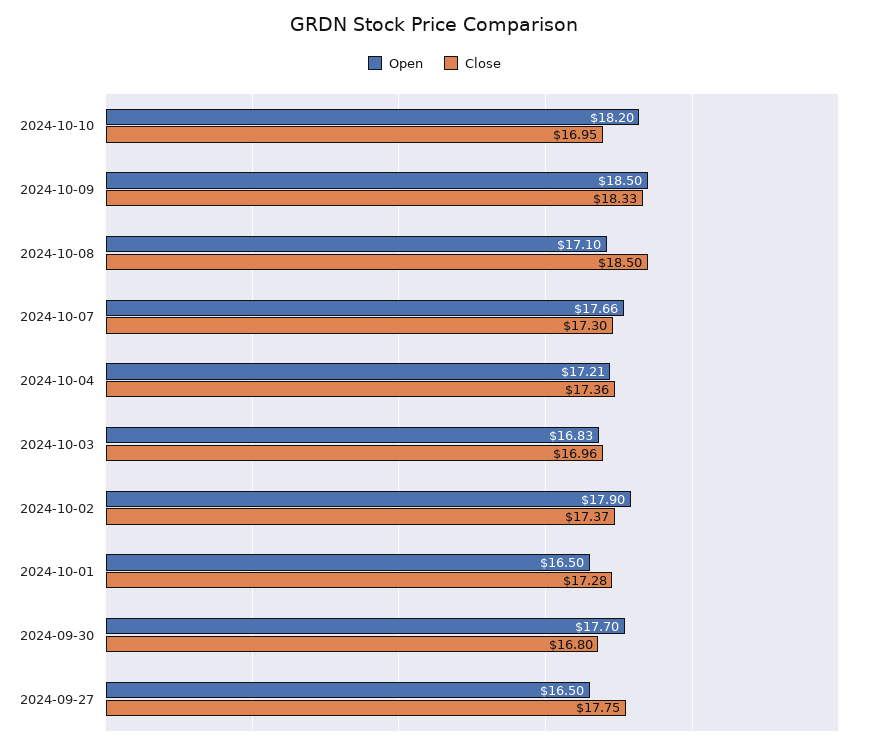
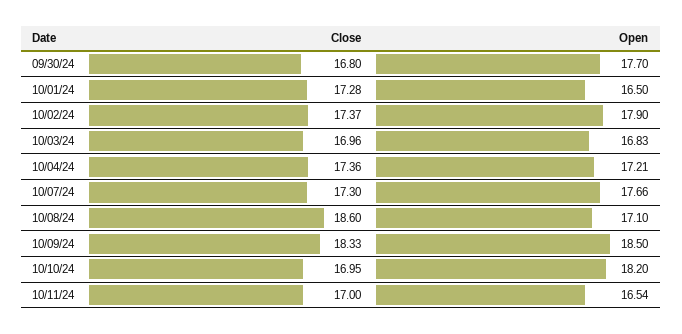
Close, 2024-10-08: 18.5 -> 18.6
Open, 2024-09-27: 16.5 -> none
Close, 2024-09-27: 17.75 -> none
Close, 10/11/24: none -> 17
Open, 10/11/24: none -> 16.54

